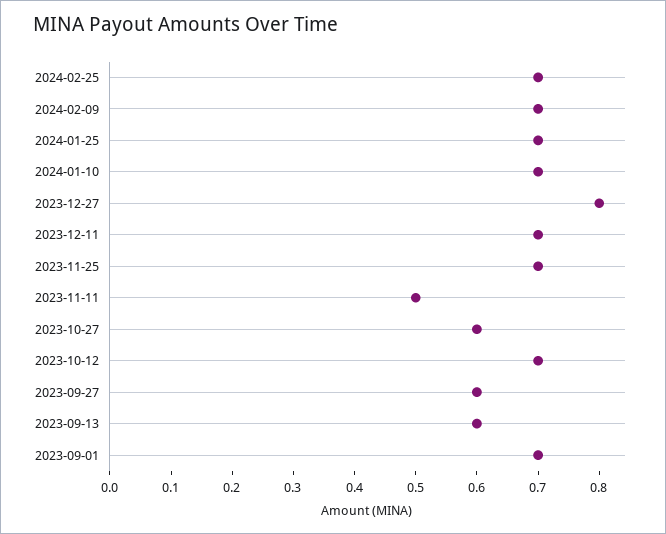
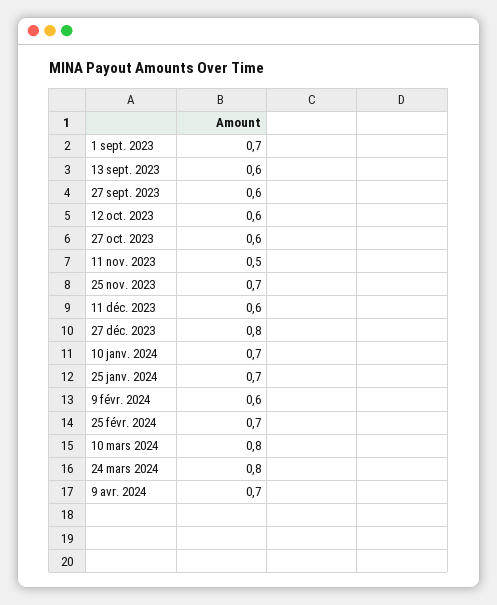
2024-02-09: 0.7 -> 0.6
2023-12-11: 0.7 -> 0.6
2023-10-12: 0.7 -> 0.6
10 mars 2024: none -> 0.8
24 mars 2024: none -> 0.8
9 avr. 2024: none -> 0.7

